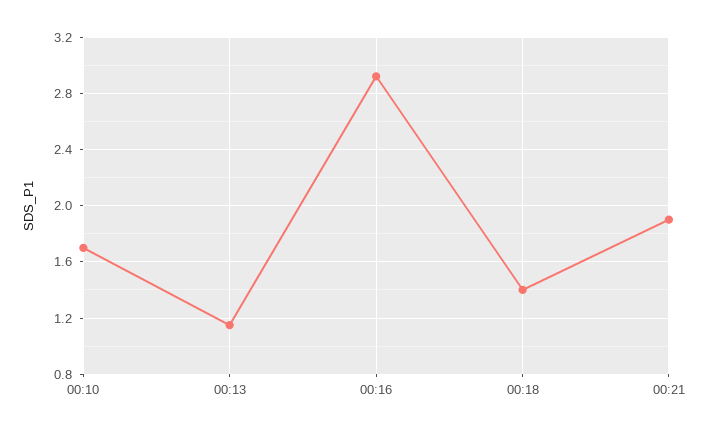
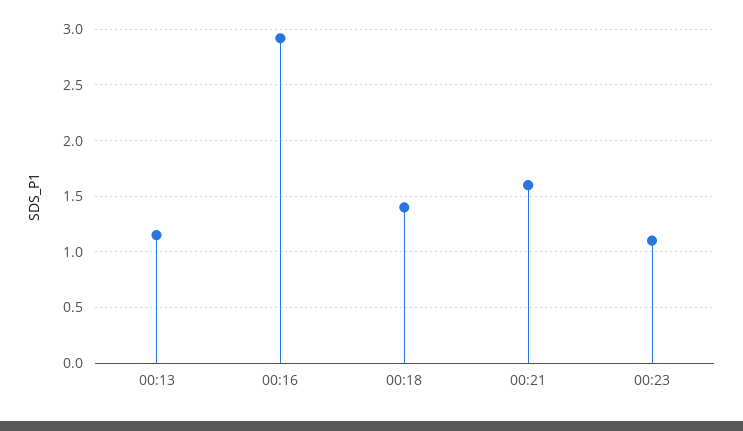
00:10: 1.7 -> none
00:21: 1.9 -> 1.6
00:23: none -> 1.1

